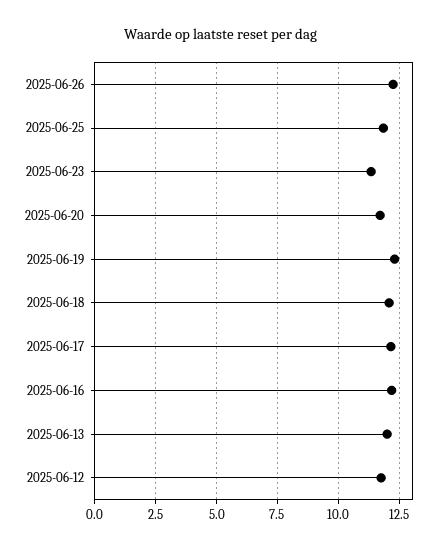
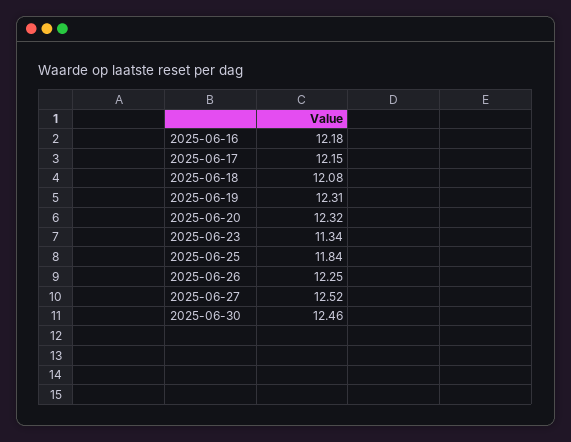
2025-06-20: 11.75 -> 12.32
2025-06-13: 12 -> none
2025-06-12: 11.75 -> none
2025-06-27: none -> 12.52
2025-06-30: none -> 12.46

